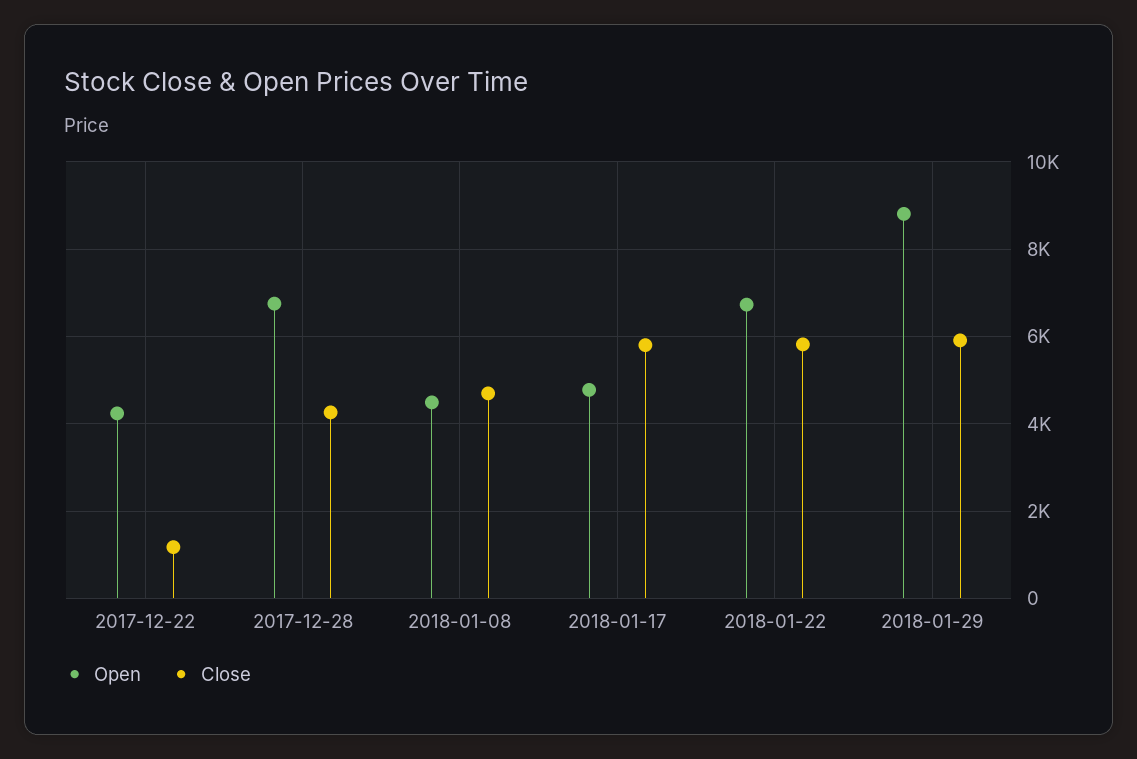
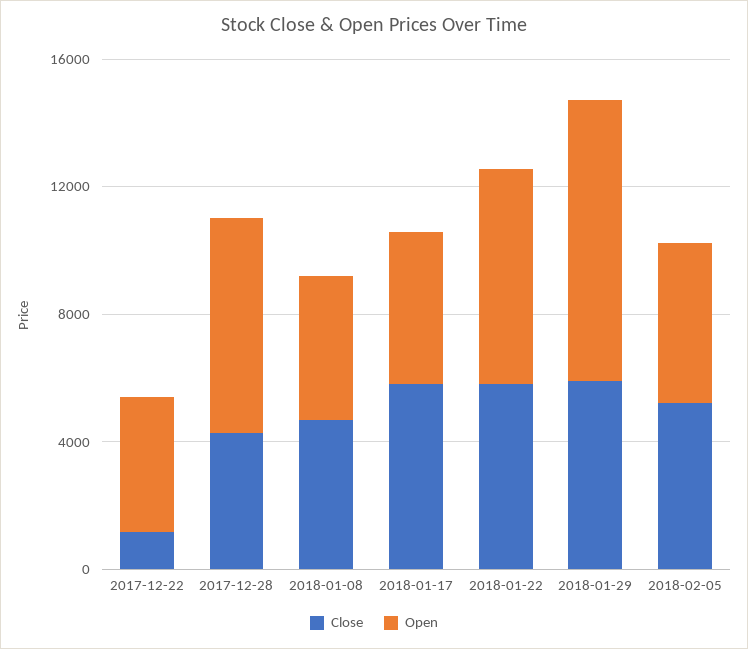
Close, 2018-02-05: none -> 5000
Open, 2018-02-05: none -> 5000

